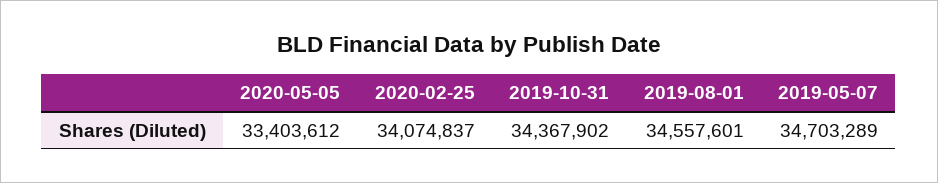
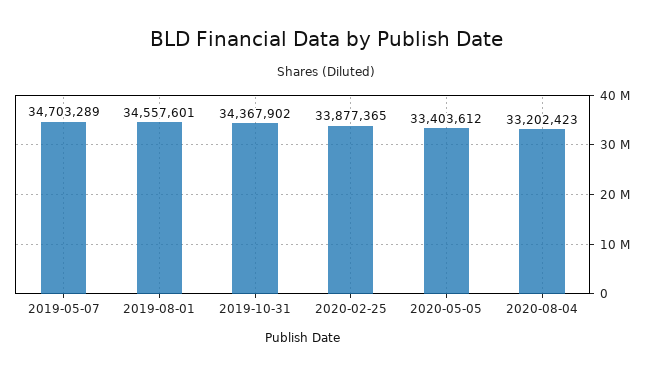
2020-02-25: 34074837 -> 33877365
2020-08-04: none -> 33202423

